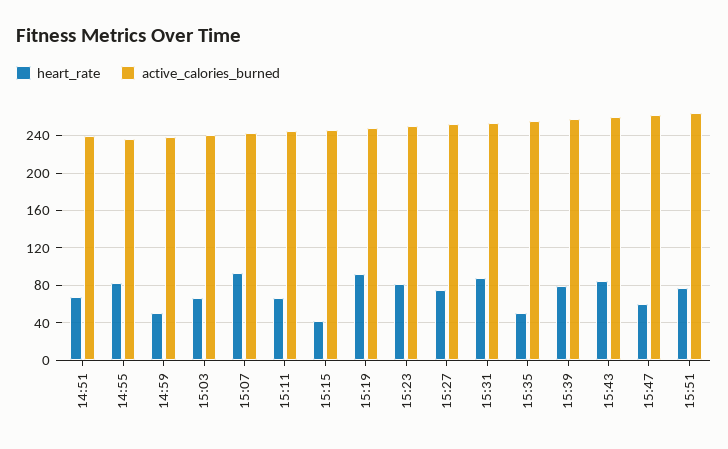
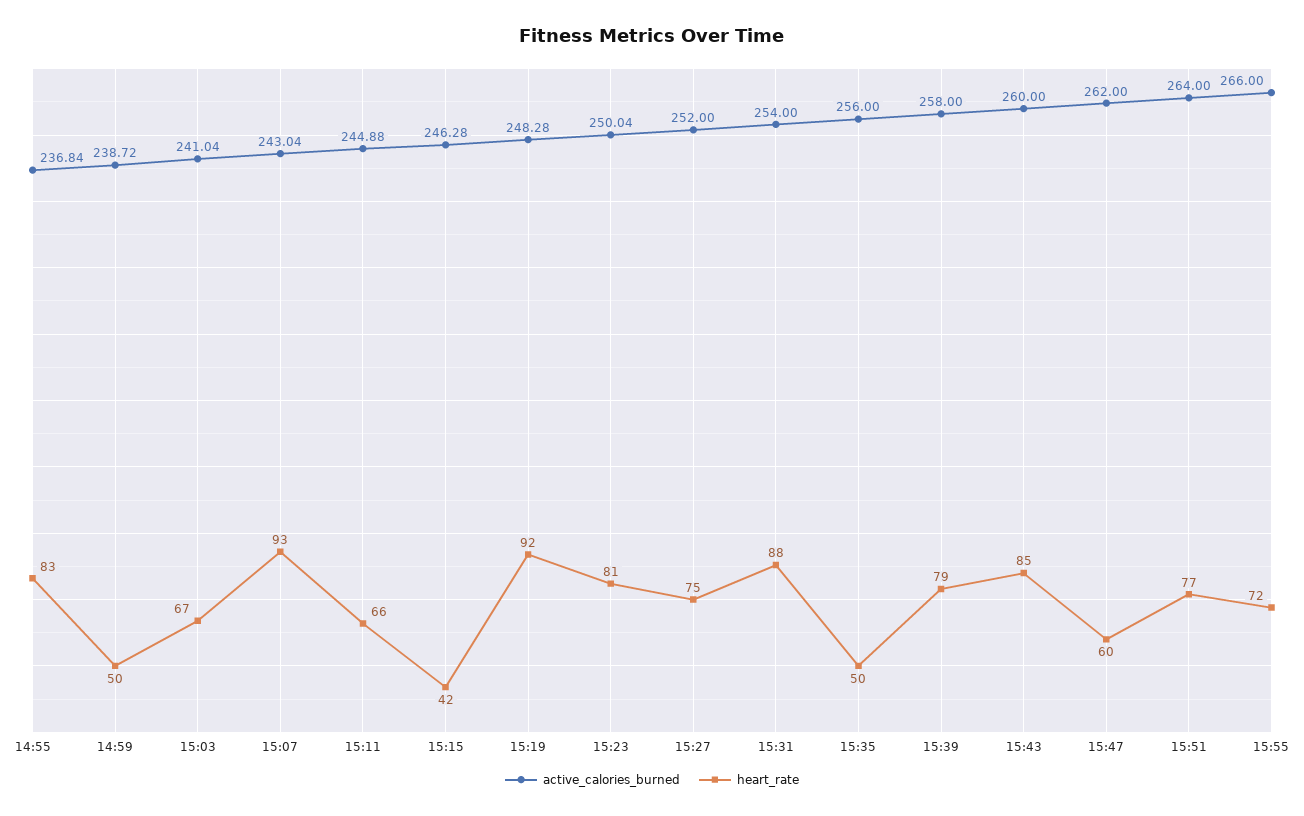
heart_rate, 14:51: 70 -> none
active_calories_burned, 14:51: 240 -> none
active_calories_burned, 15:55: none -> 266
heart_rate, 15:55: none -> 72

